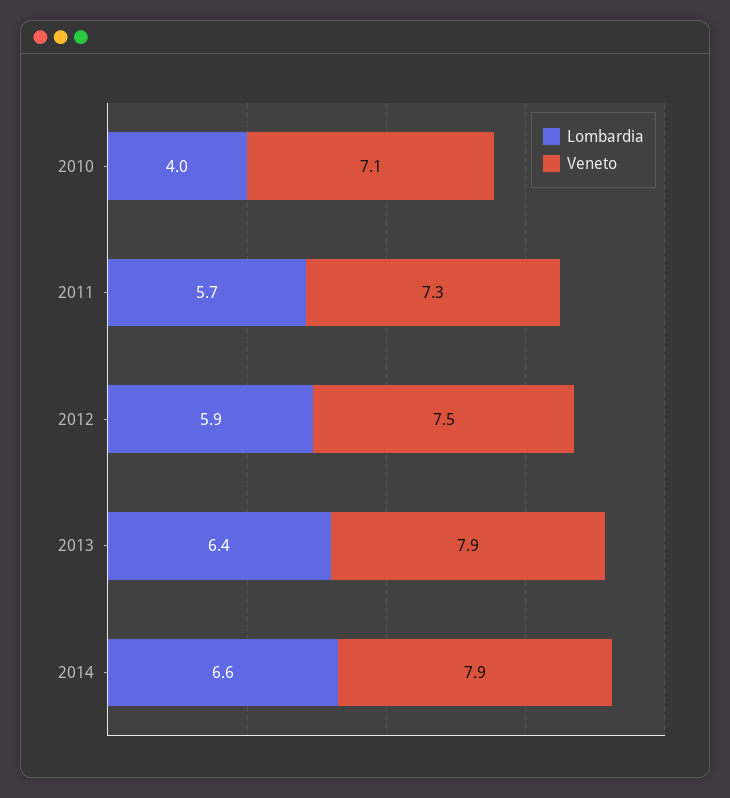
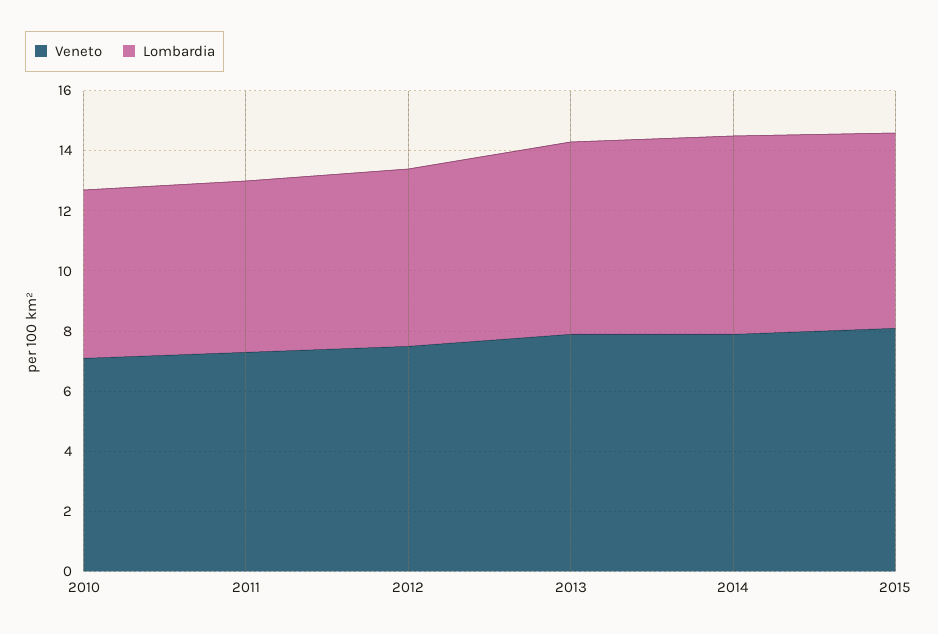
Lombardia, 2010: 4 -> 5.5
Veneto, 2015: none -> 8
Lombardia, 2015: none -> 6.5

